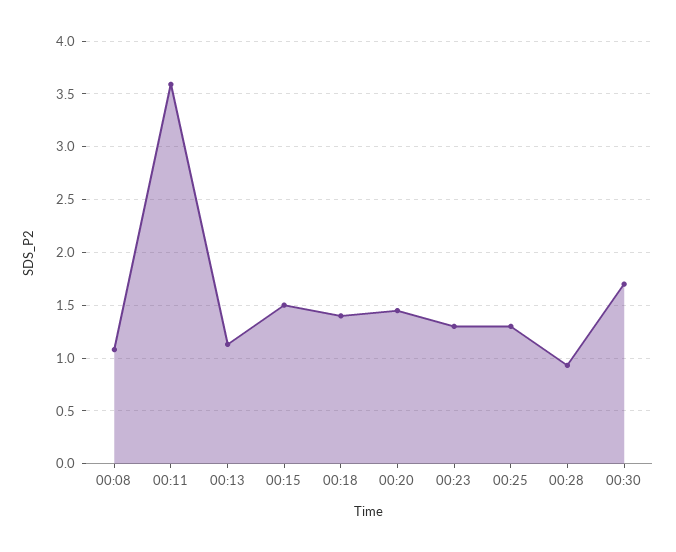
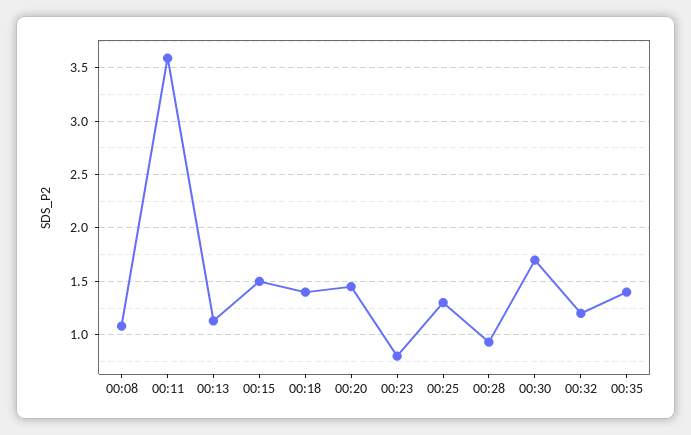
00:23: 1.3 -> 0.8
00:32: none -> 1.2
00:35: none -> 1.4

